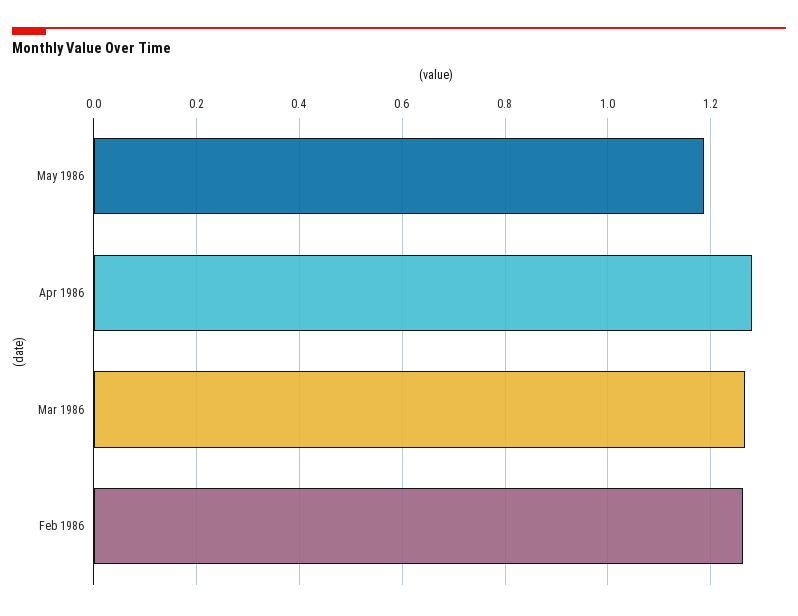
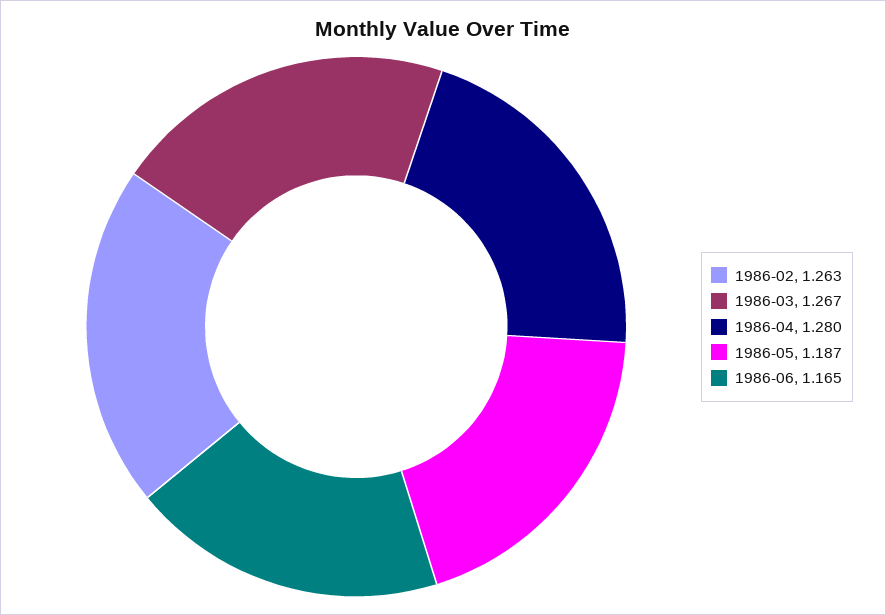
1986-06: none -> 1.165

